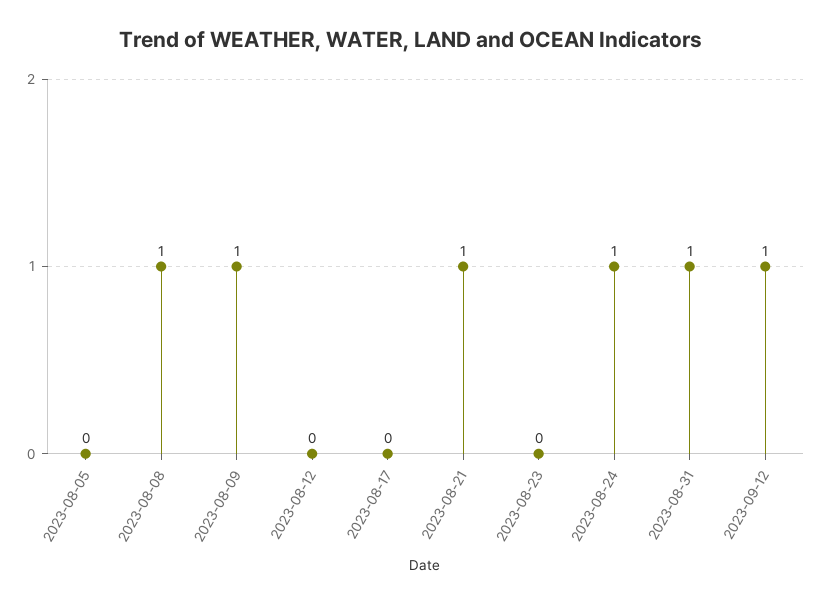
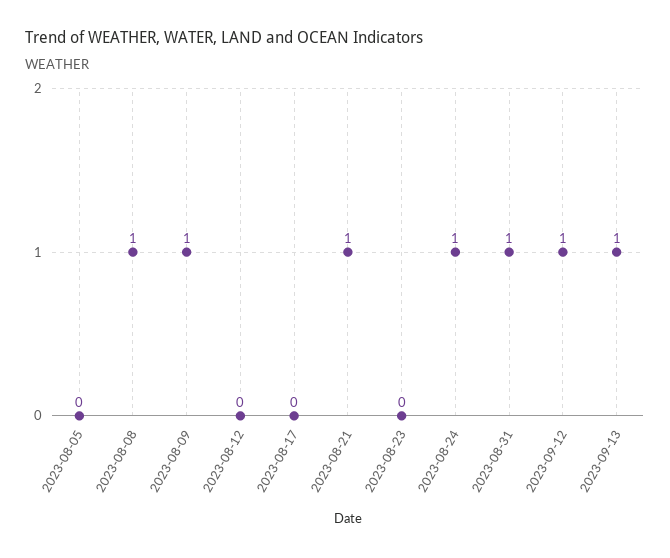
2023-09-13: none -> 1

